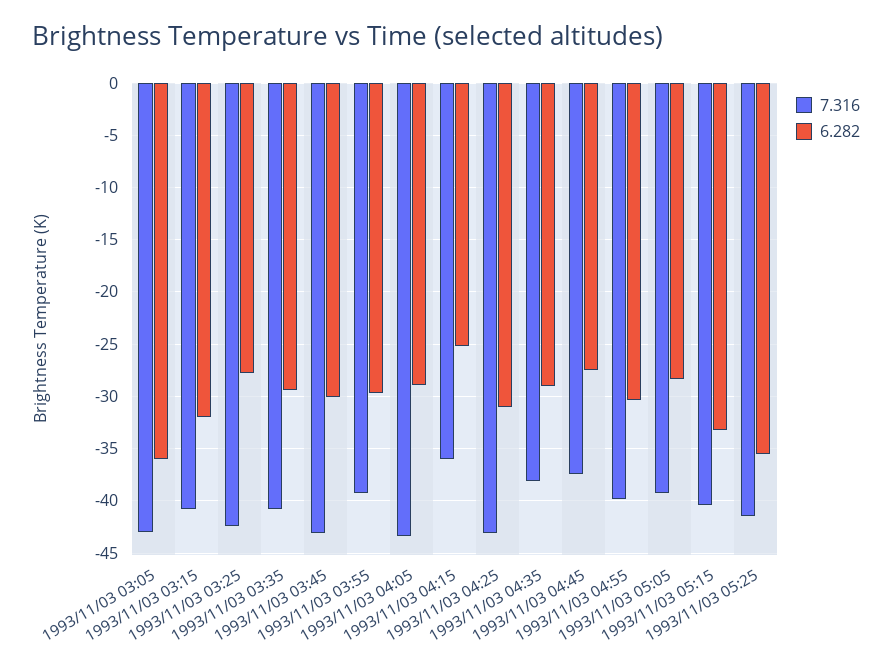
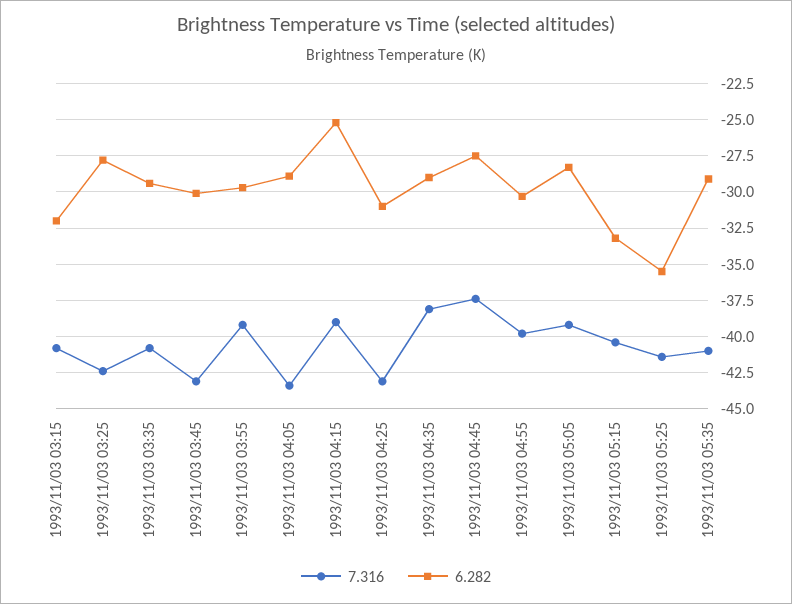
7.316, 1993/11/03 03:05: -43 -> none
6.282, 1993/11/03 03:05: -36 -> none
7.316, 1993/11/03 04:15: -36 -> -39
7.316, 1993/11/03 05:35: none -> -41
6.282, 1993/11/03 05:35: none -> -29

